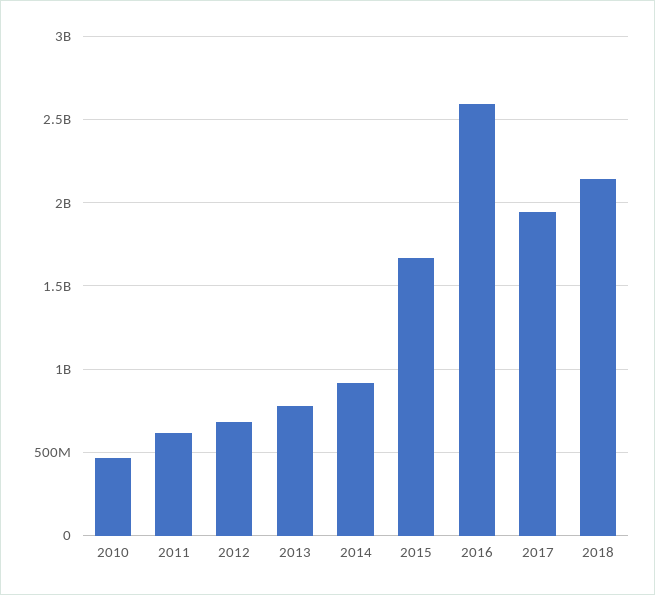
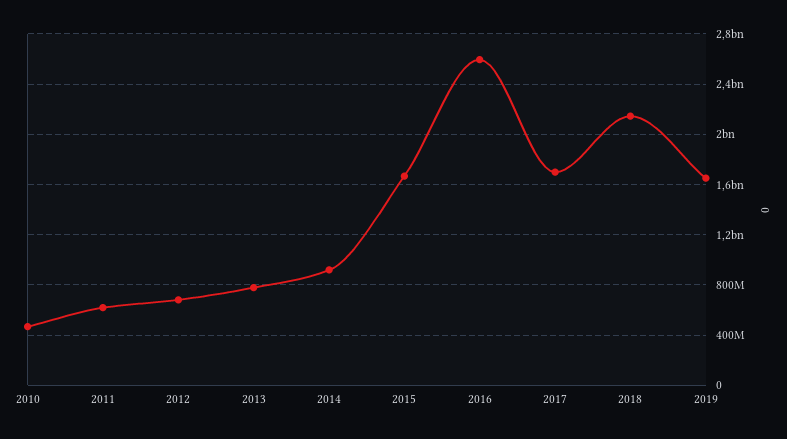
2017: 1950000000 -> 1700000000
2019: none -> 1650000000

